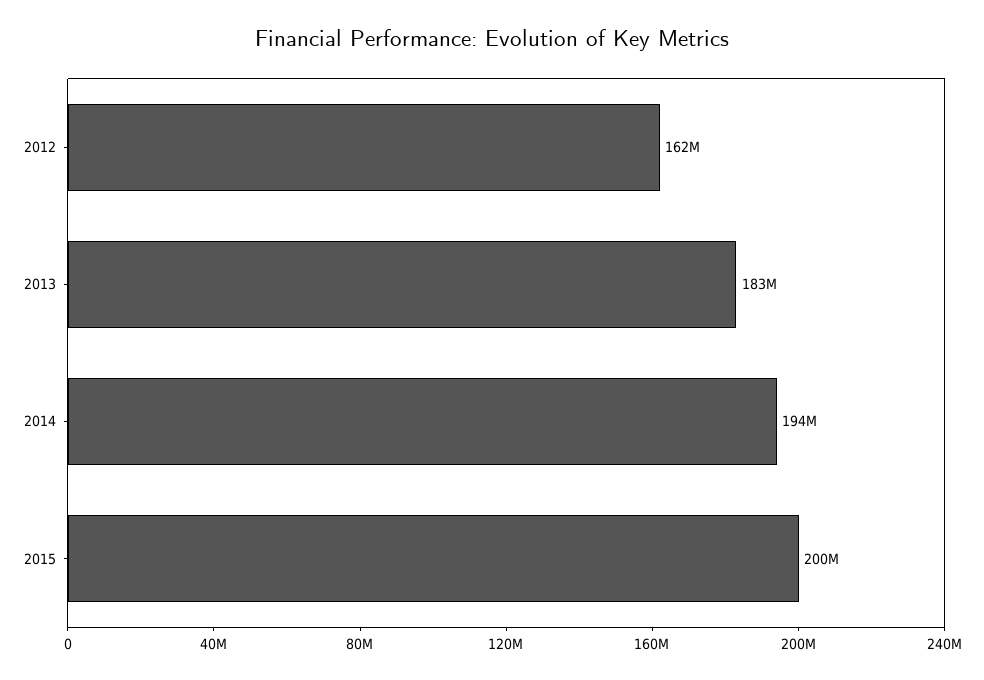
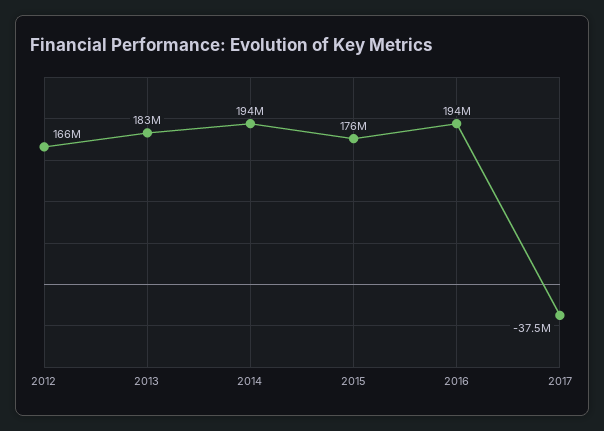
2012: 162000000 -> 166000000
2015: 200000000 -> 176000000
2016: none -> 194000000
2017: none -> -37500000

